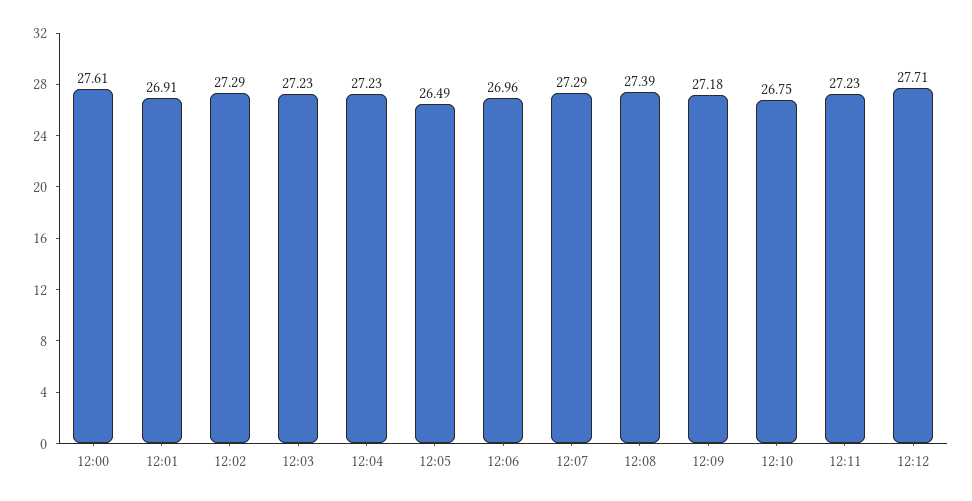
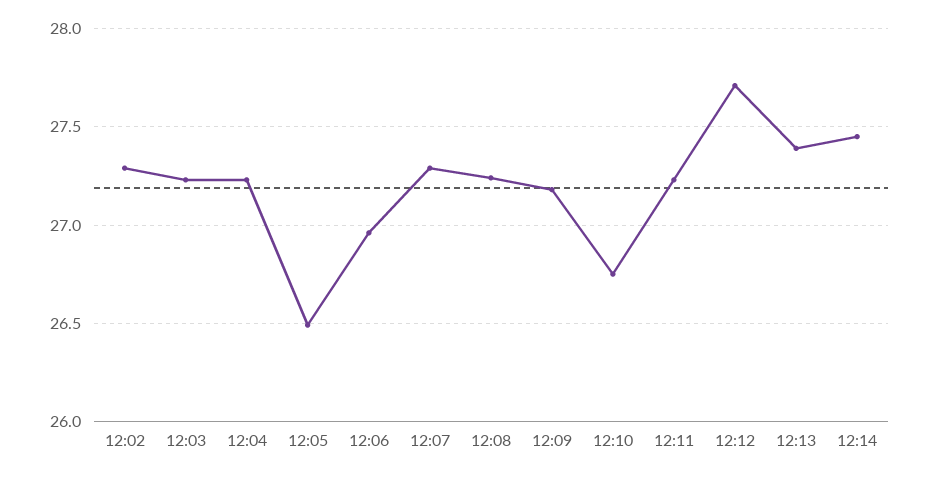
12:00: 27.61 -> none
12:01: 26.91 -> none
12:08: 27.39 -> 27.25
12:13: none -> 27.4
12:14: none -> 27.45

